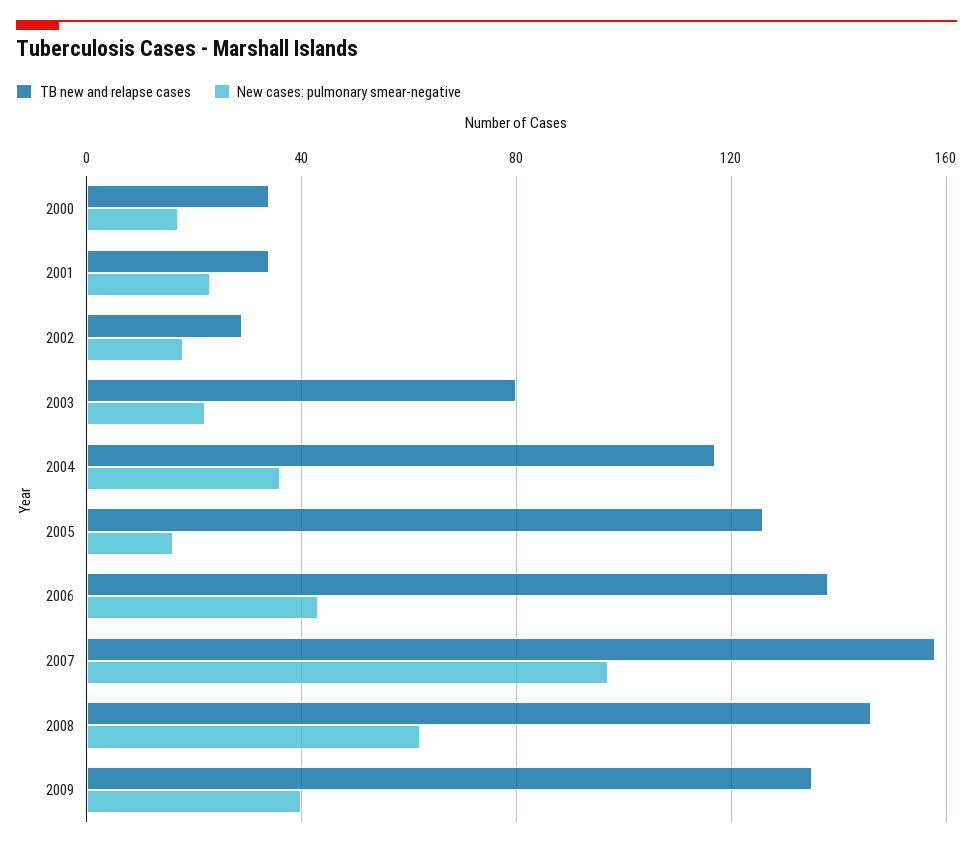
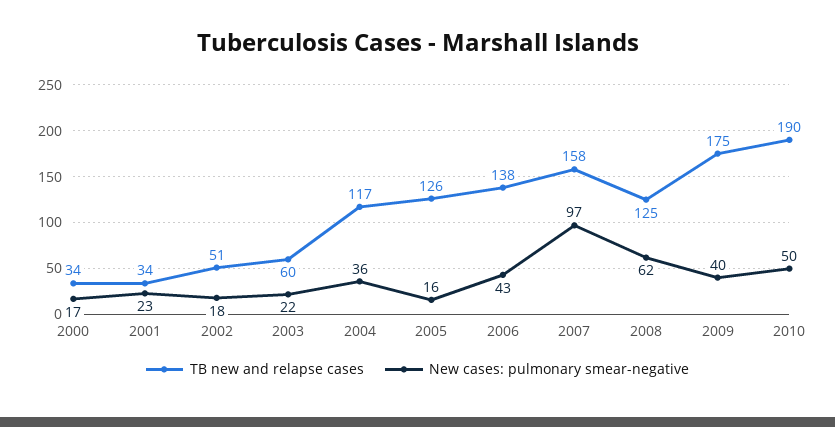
TB new and relapse cases, 2002: 30 -> 51
TB new and relapse cases, 2003: 80 -> 60
TB new and relapse cases, 2008: 145 -> 125
TB new and relapse cases, 2009: 135 -> 175
TB new and relapse cases, 2010: none -> 190
New cases: pulmonary smear-negative, 2010: none -> 50

